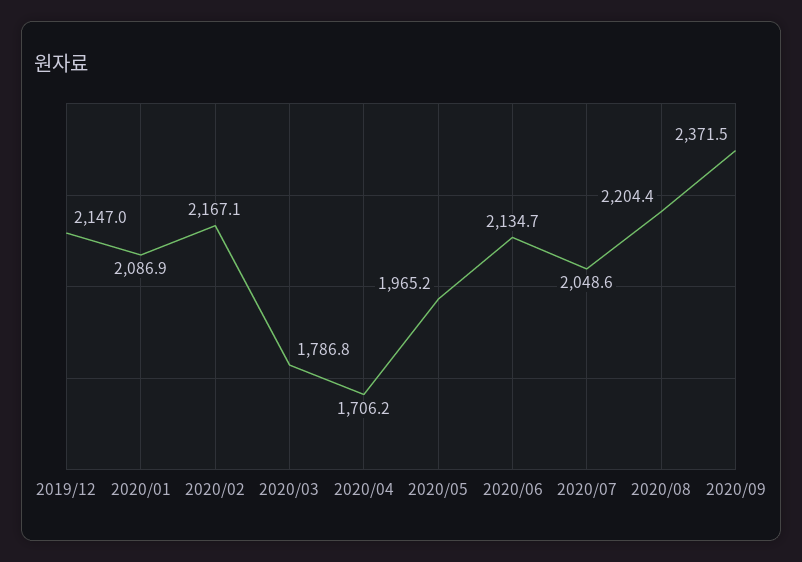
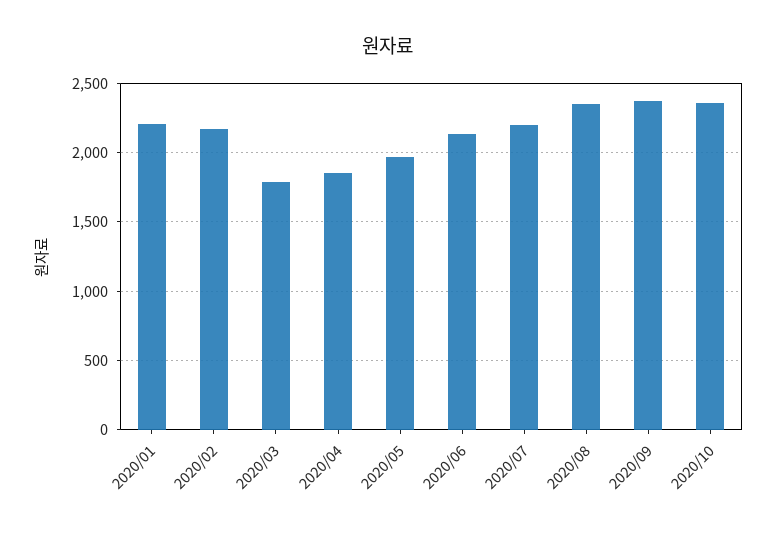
2019/12: 2147 -> none
2020/01: 2086.9 -> 2200
2020/04: 1706.2 -> 1850
2020/07: 2048.6 -> 2200
2020/08: 2204.4 -> 2350
2020/10: none -> 2350

